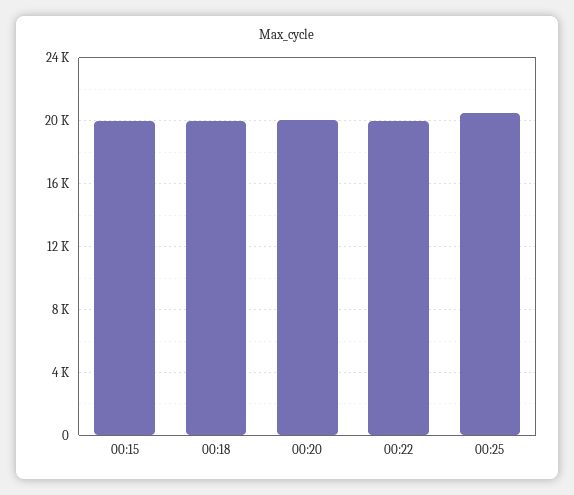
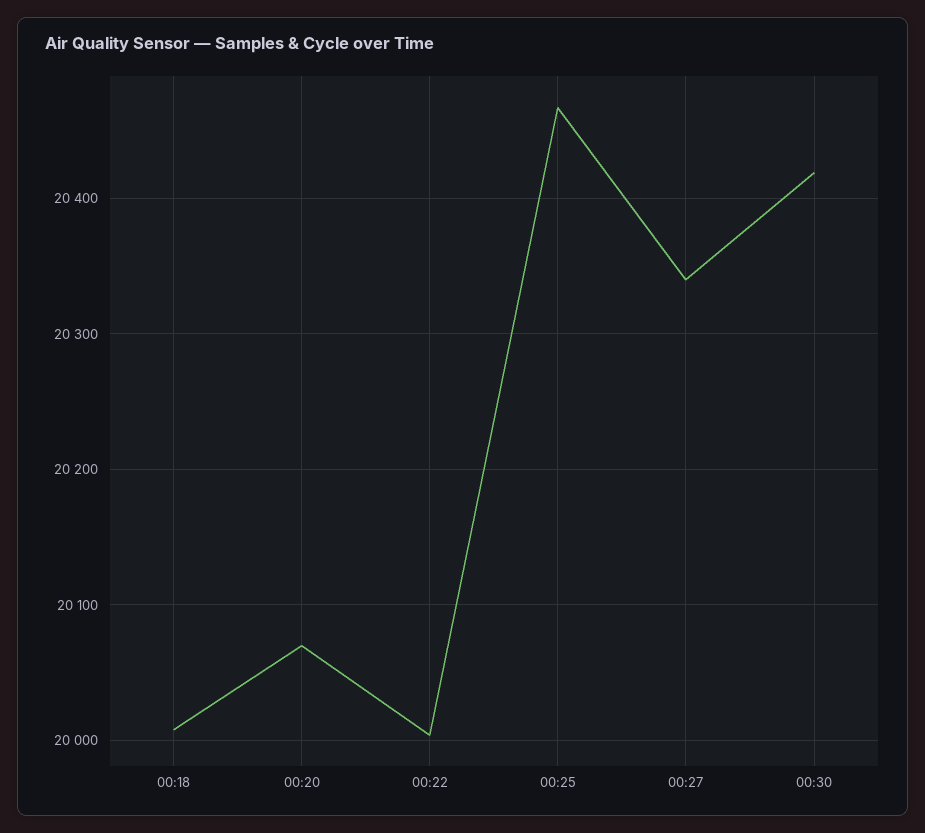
00:15: 20000 -> none
00:27: none -> 20340
00:30: none -> 20420

